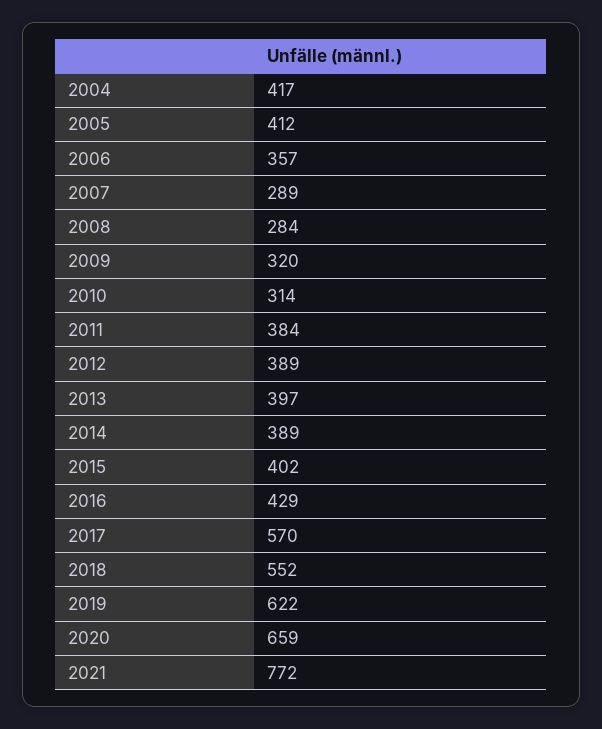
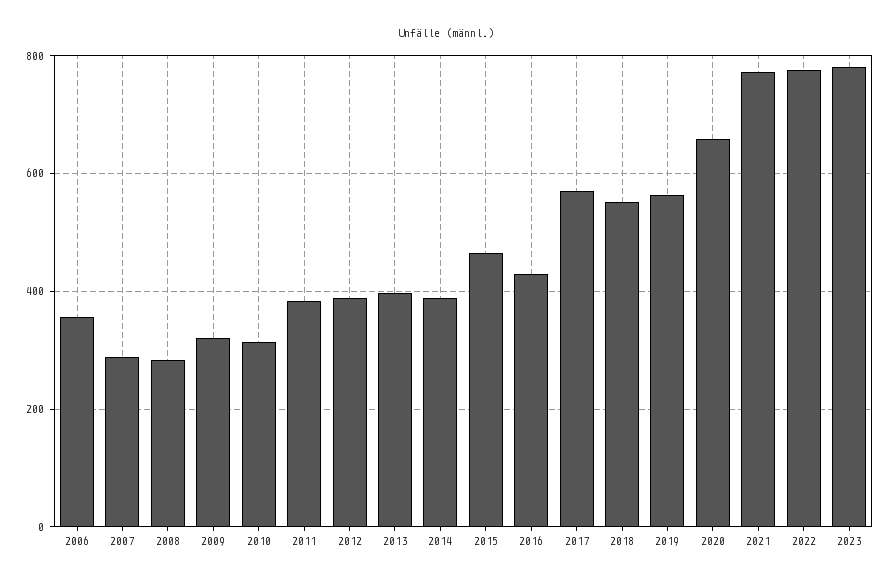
2004: 417 -> none
2005: 412 -> none
2015: 402 -> 460
2019: 622 -> 560
2022: none -> 780
2023: none -> 780

